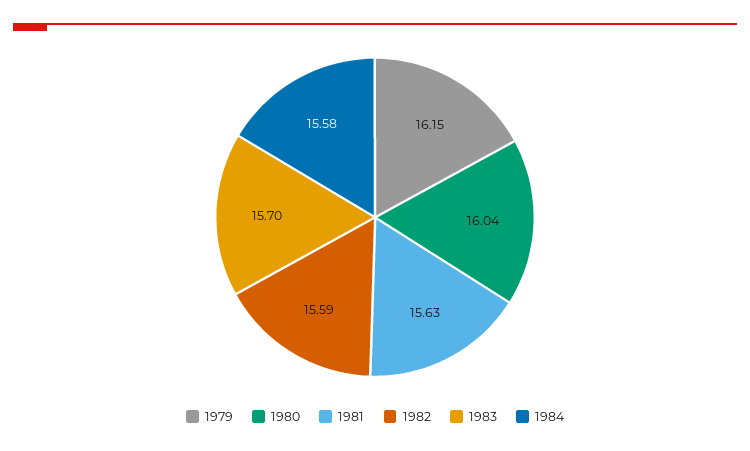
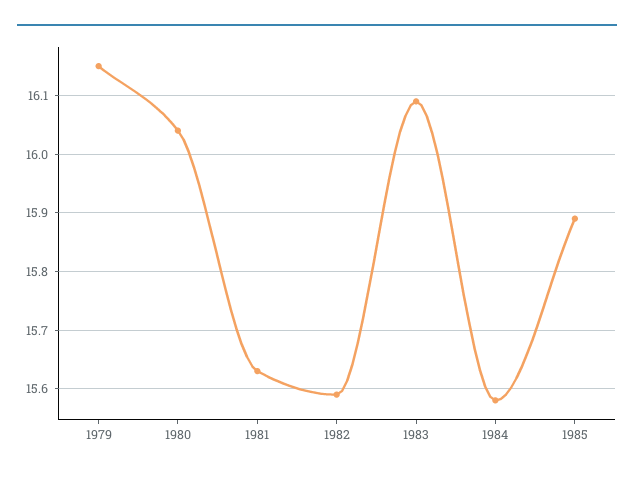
1983: 15.7 -> 16.1
1985: none -> 15.9

